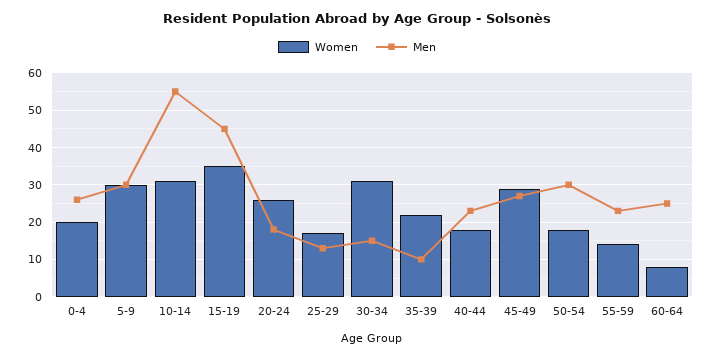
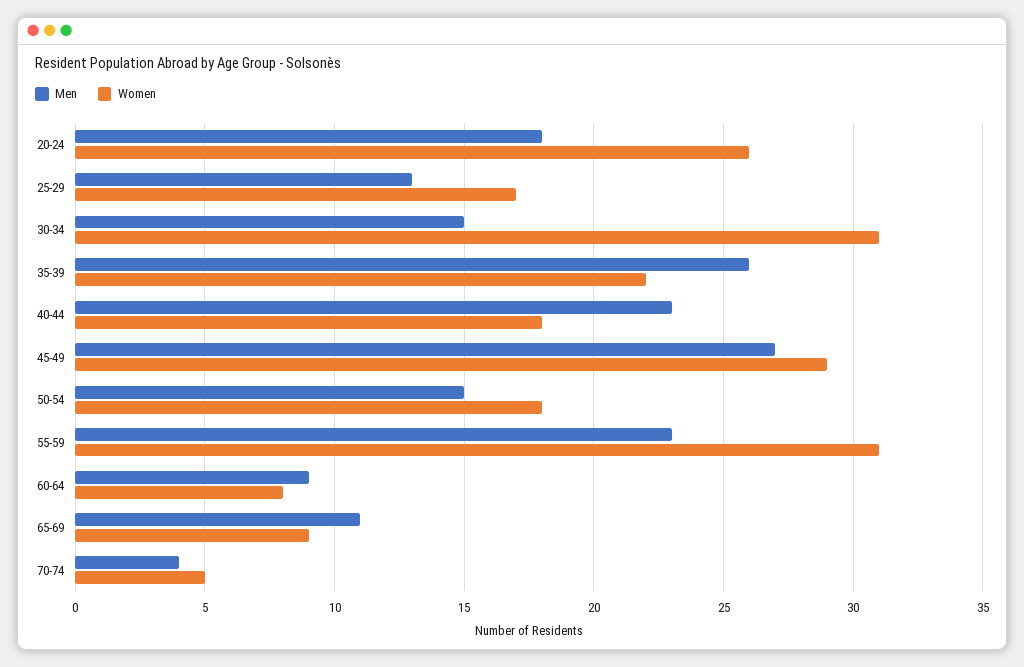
Women, 0-4: 20 -> none
Men, 0-4: 25 -> none
Women, 5-9: 30 -> none
Men, 5-9: 30 -> none
Women, 10-14: 30 -> none
Men, 10-14: 55 -> none
Women, 15-19: 35 -> none
Men, 15-19: 45 -> none
Men, 35-39: 10 -> 26
Men, 50-54: 30 -> 15
Women, 55-59: 15 -> 31
Men, 60-64: 25 -> 9
Men, 65-69: none -> 11
Women, 65-69: none -> 9
Men, 70-74: none -> 4
Women, 70-74: none -> 5

